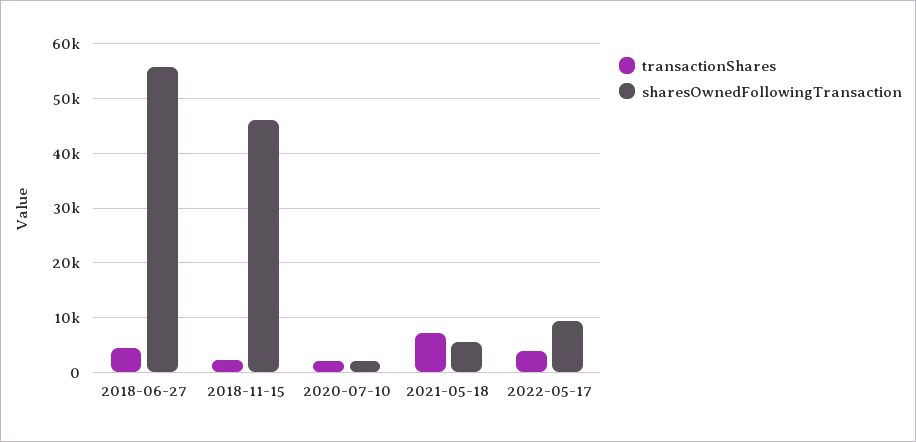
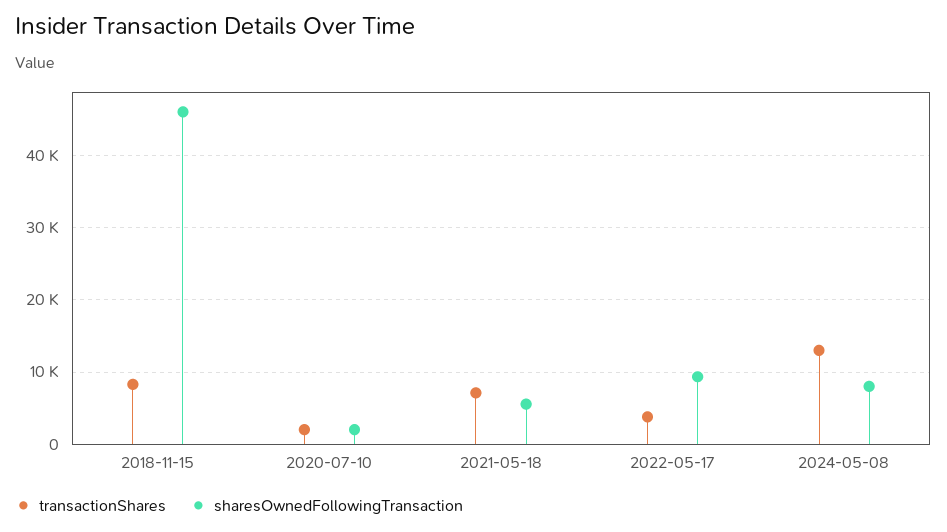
transactionShares, 2018-06-27: 4000 -> none
sharesOwnedFollowingTransaction, 2018-06-27: 56000 -> none
transactionShares, 2018-11-15: 2000 -> 8000
transactionShares, 2024-05-08: none -> 13000
sharesOwnedFollowingTransaction, 2024-05-08: none -> 8000

